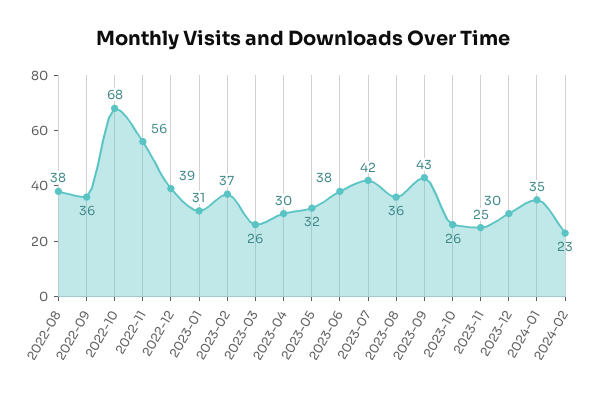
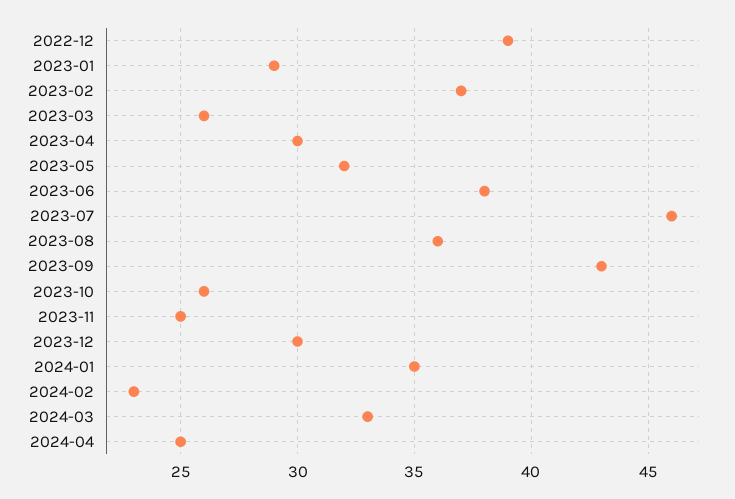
2022-08: 38 -> none
2022-09: 36 -> none
2022-10: 68 -> none
2022-11: 56 -> none
2023-01: 31 -> 29
2023-07: 42 -> 46
2024-03: none -> 33
2024-04: none -> 25

